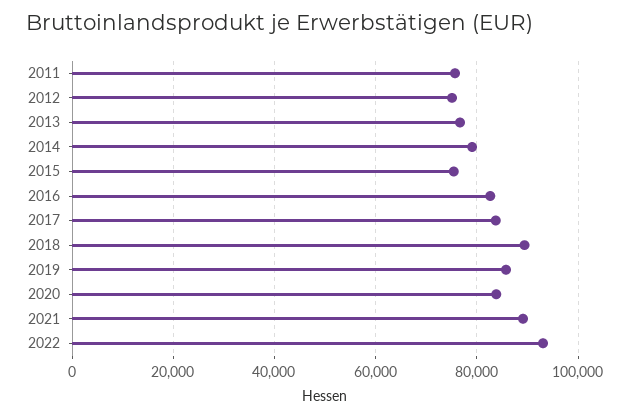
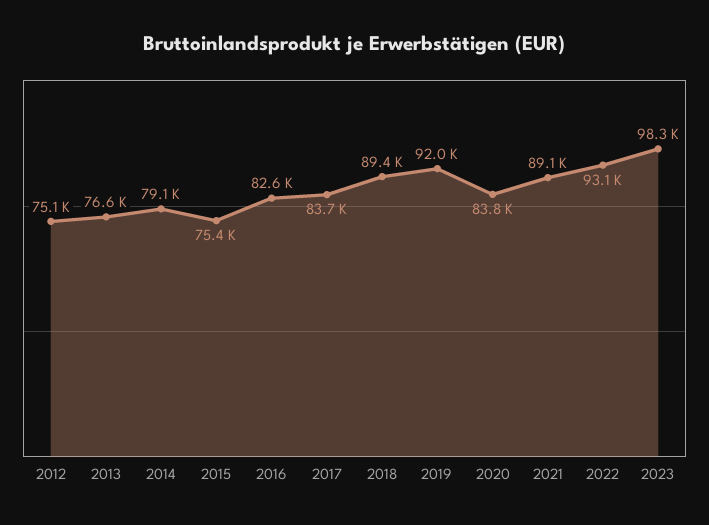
2011: 76000 -> none
2019: 86000 -> 92000
2023: none -> 98300

